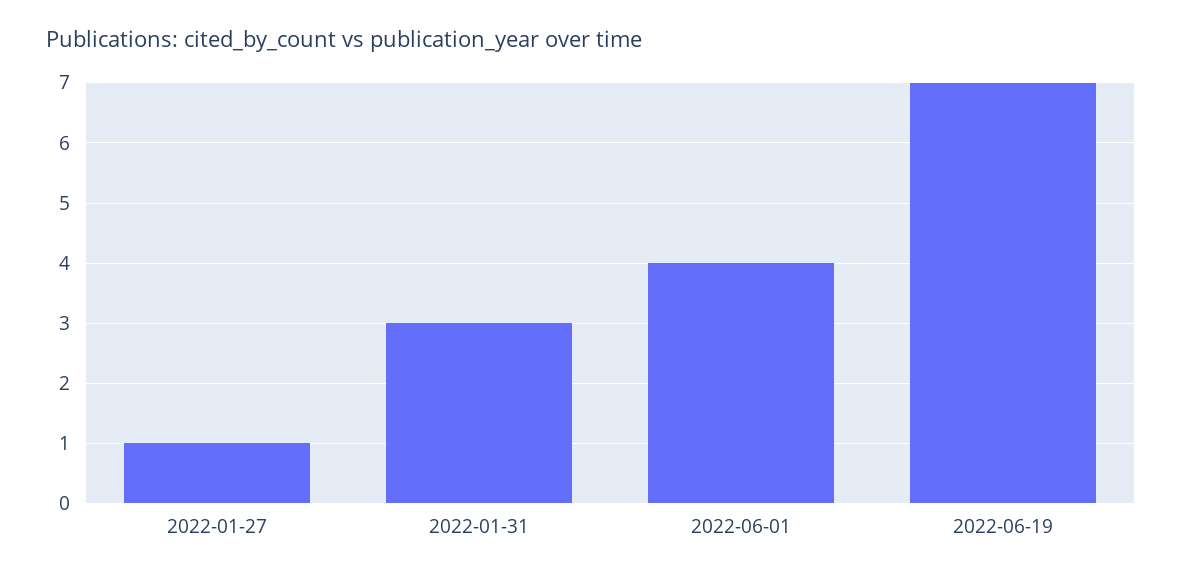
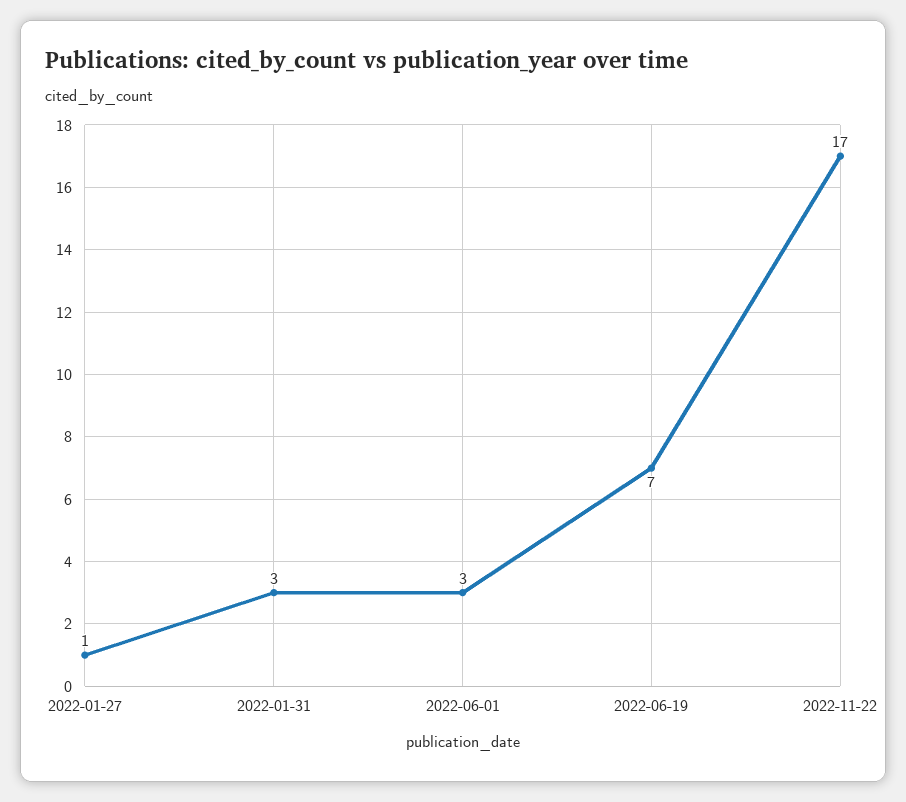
2022-06-01: 4 -> 3
2022-11-22: none -> 17

